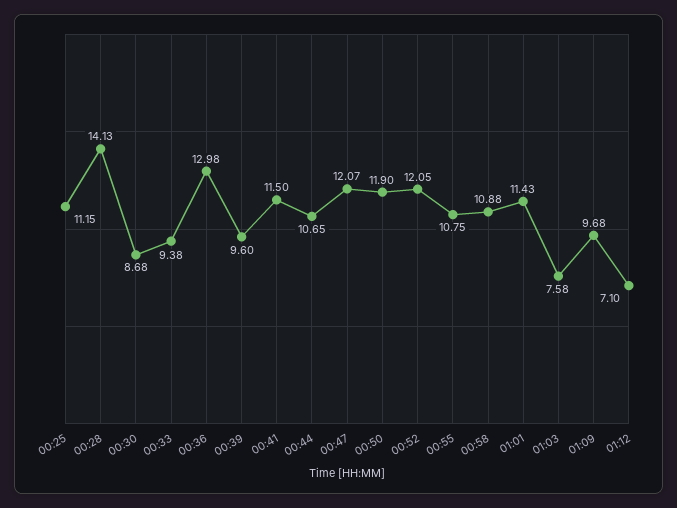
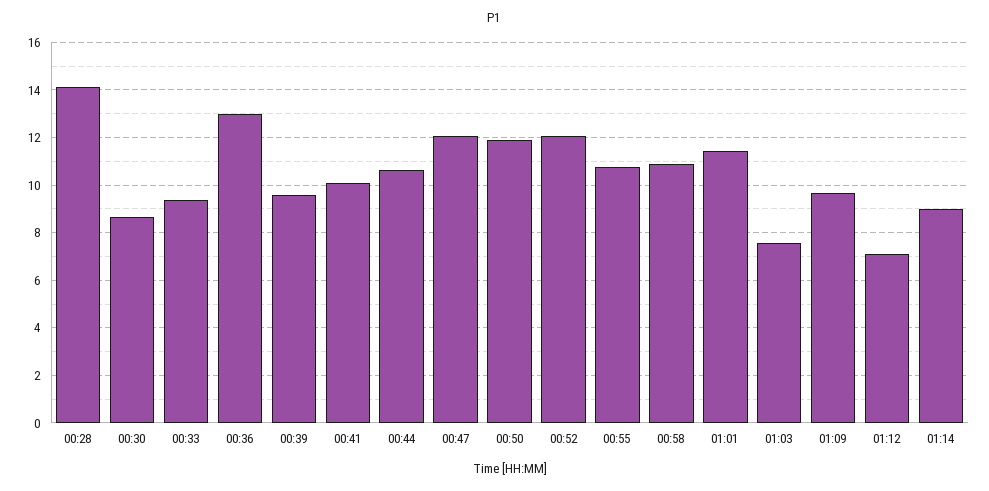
00:25: 11.15 -> none
00:41: 11.5 -> 10
01:14: none -> 9

